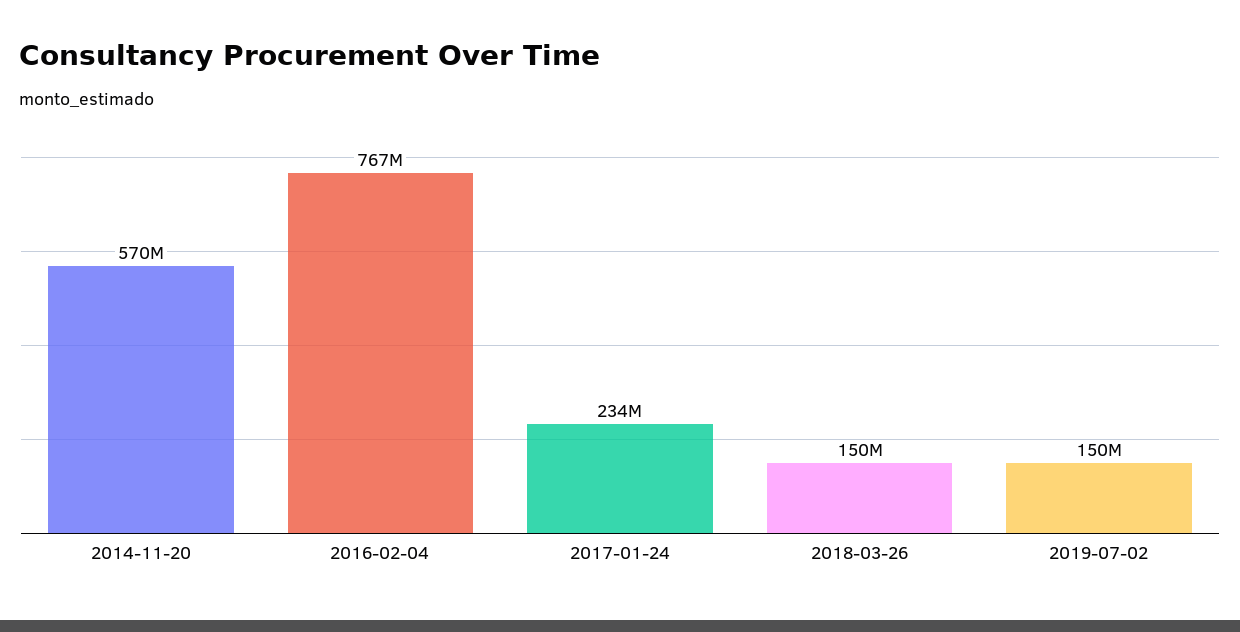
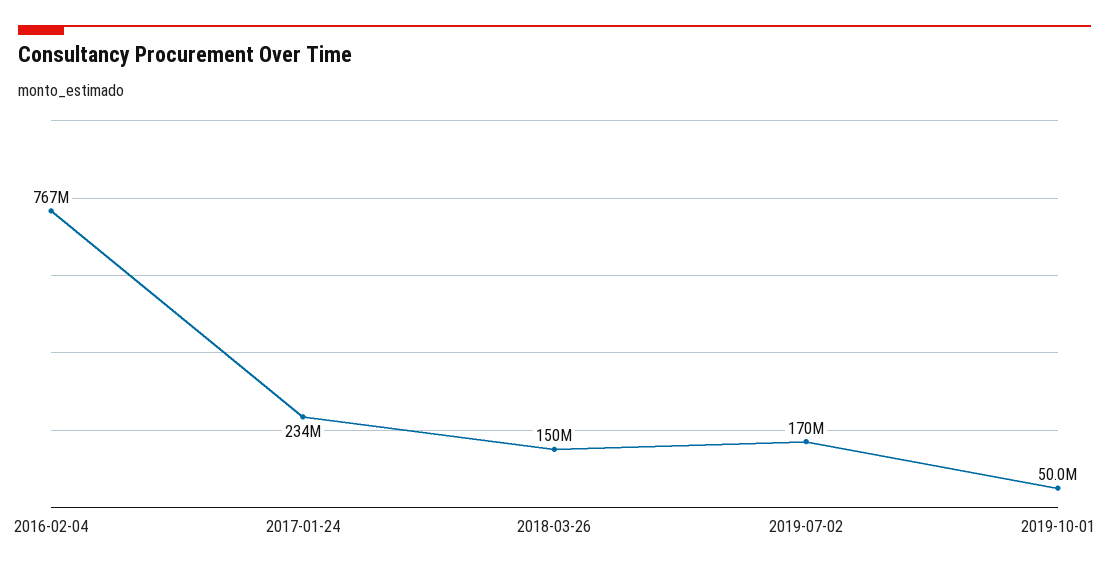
2014-11-20: 570000000 -> none
2019-07-02: 150000000 -> 170000000
2019-10-01: none -> 50000000

